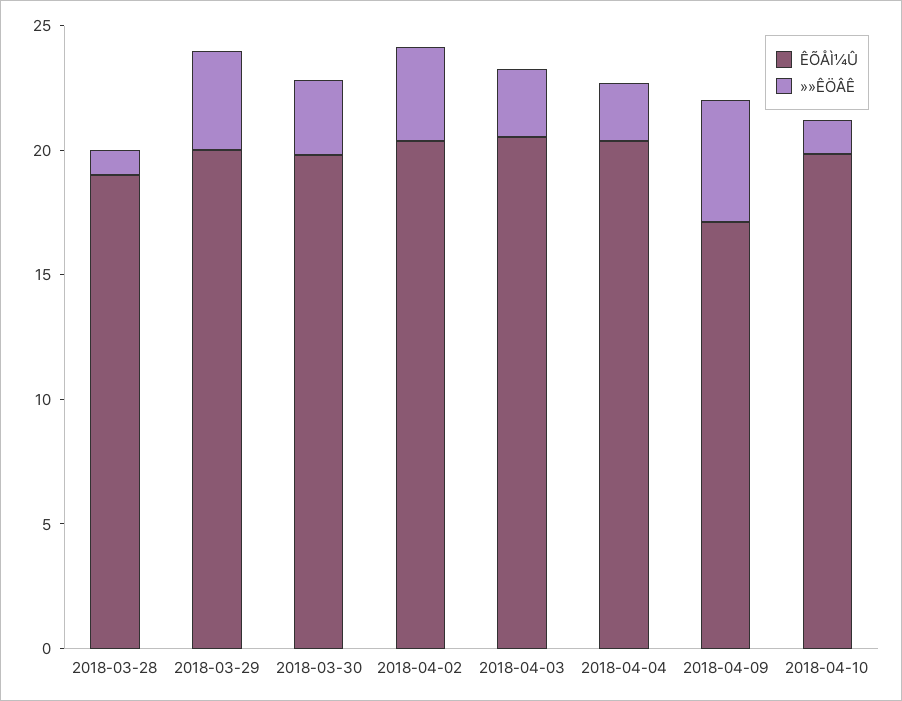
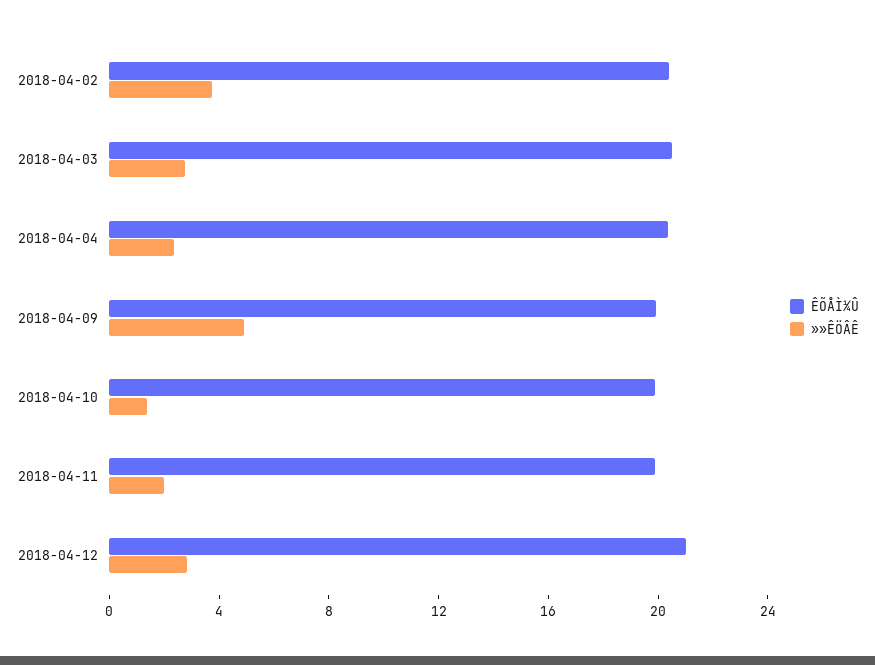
ÊÕÅÌ¼Û, 2018-03-28: 19 -> none
»»ÊÖÂÊ, 2018-03-28: 1 -> none
ÊÕÅÌ¼Û, 2018-03-29: 20 -> none
»»ÊÖÂÊ, 2018-03-29: 4 -> none
ÊÕÅÌ¼Û, 2018-03-30: 20 -> none
»»ÊÖÂÊ, 2018-03-30: 3 -> none
ÊÕÅÌ¼Û, 2018-04-09: 17 -> 20
ÊÕÅÌ¼Û, 2018-04-11: none -> 20
»»ÊÖÂÊ, 2018-04-11: none -> 2
ÊÕÅÌ¼Û, 2018-04-12: none -> 21
»»ÊÖÂÊ, 2018-04-12: none -> 3

